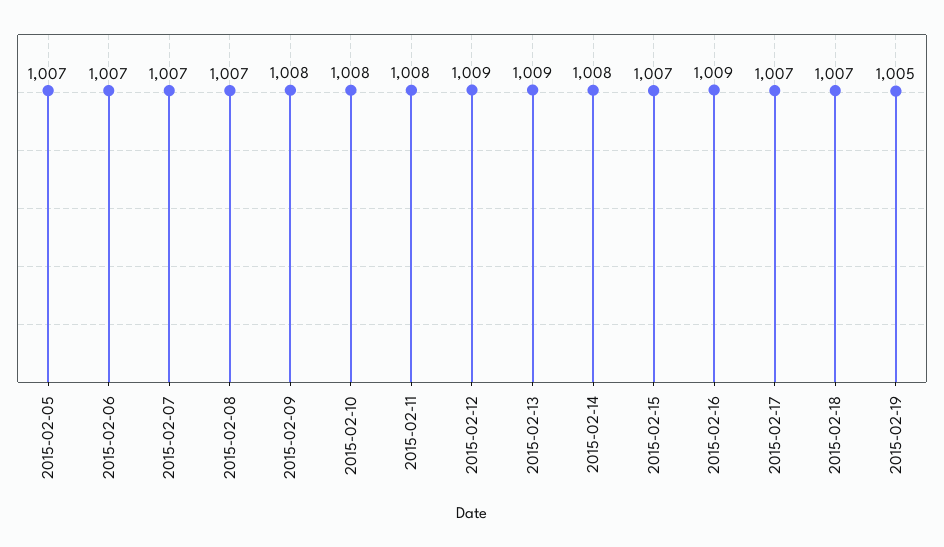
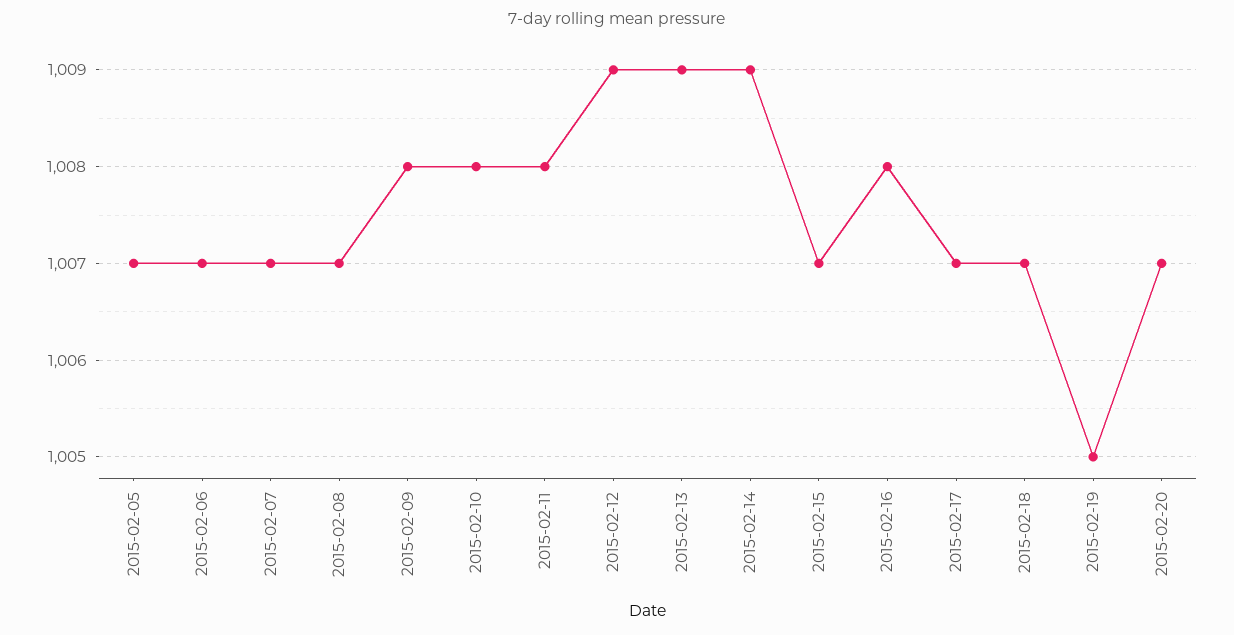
2015-02-14: 1008 -> 1009
2015-02-16: 1009 -> 1008
2015-02-20: none -> 1007

